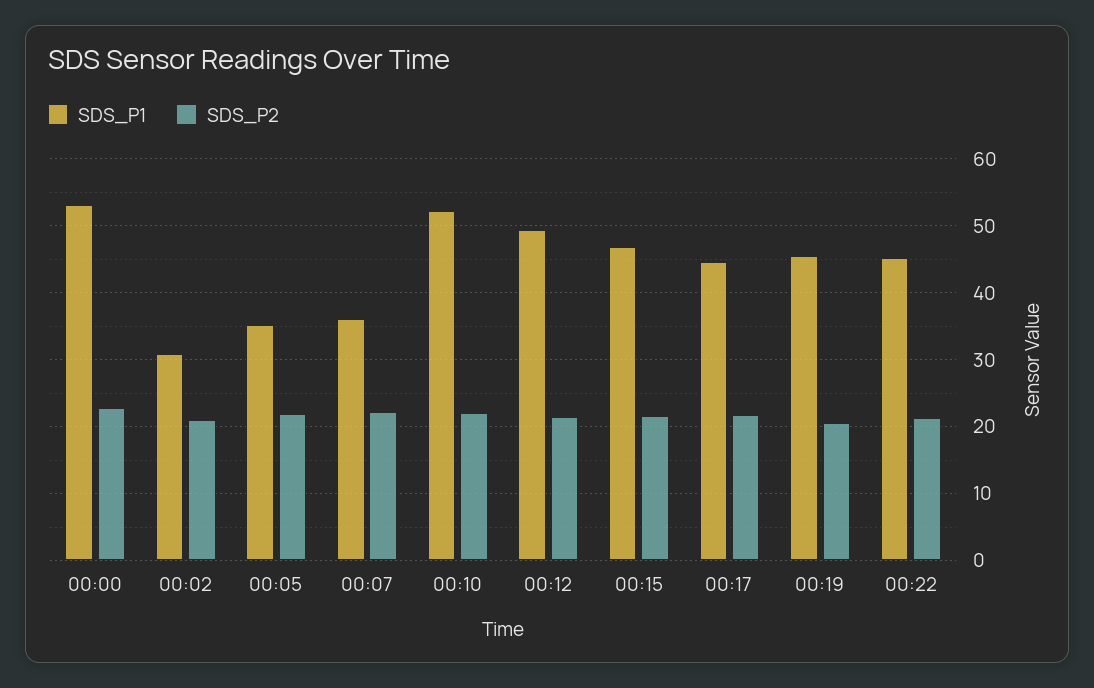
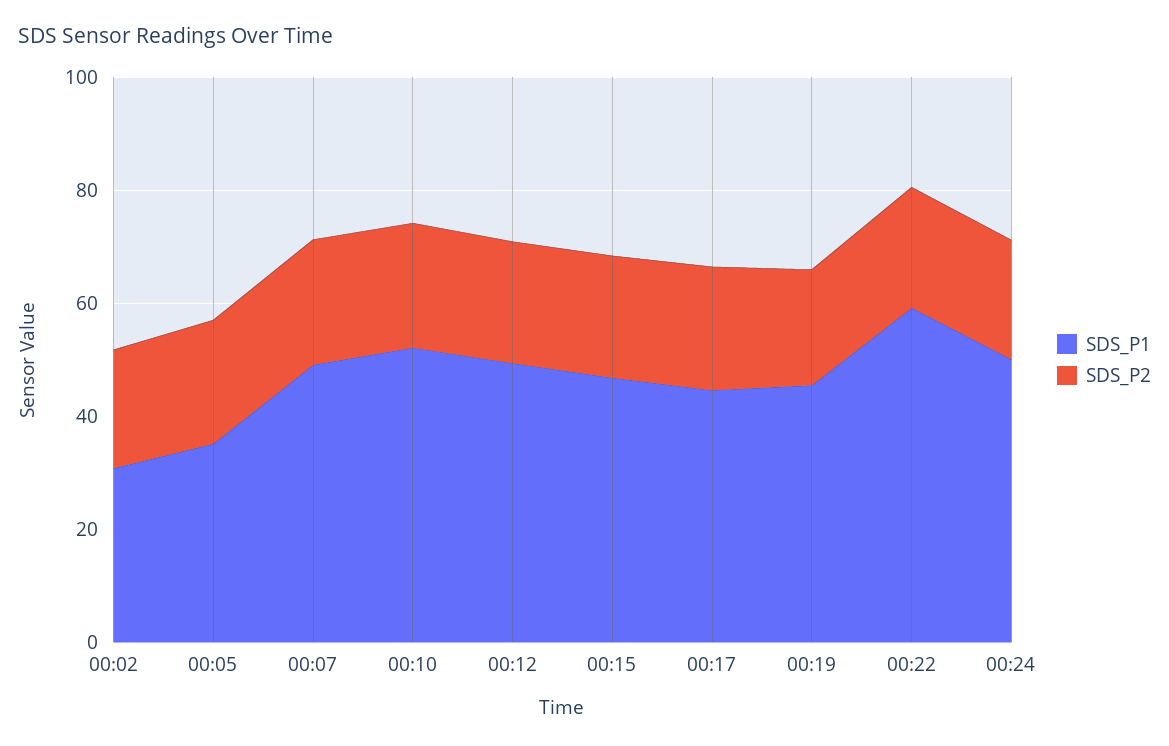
SDS_P1, 00:00: 53 -> none
SDS_P2, 00:00: 23 -> none
SDS_P1, 00:07: 36 -> 50
SDS_P1, 00:22: 45 -> 60
SDS_P1, 00:24: none -> 50
SDS_P2, 00:24: none -> 20

